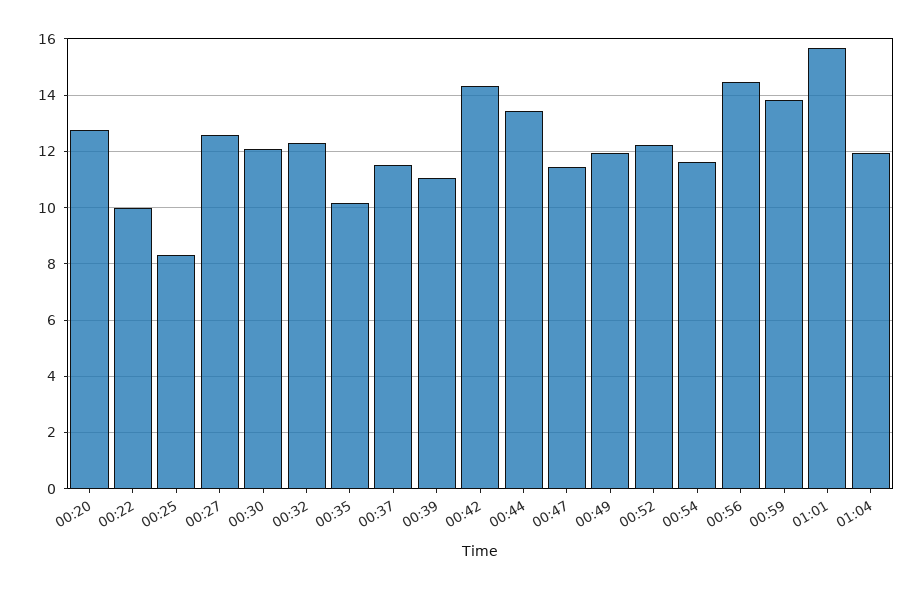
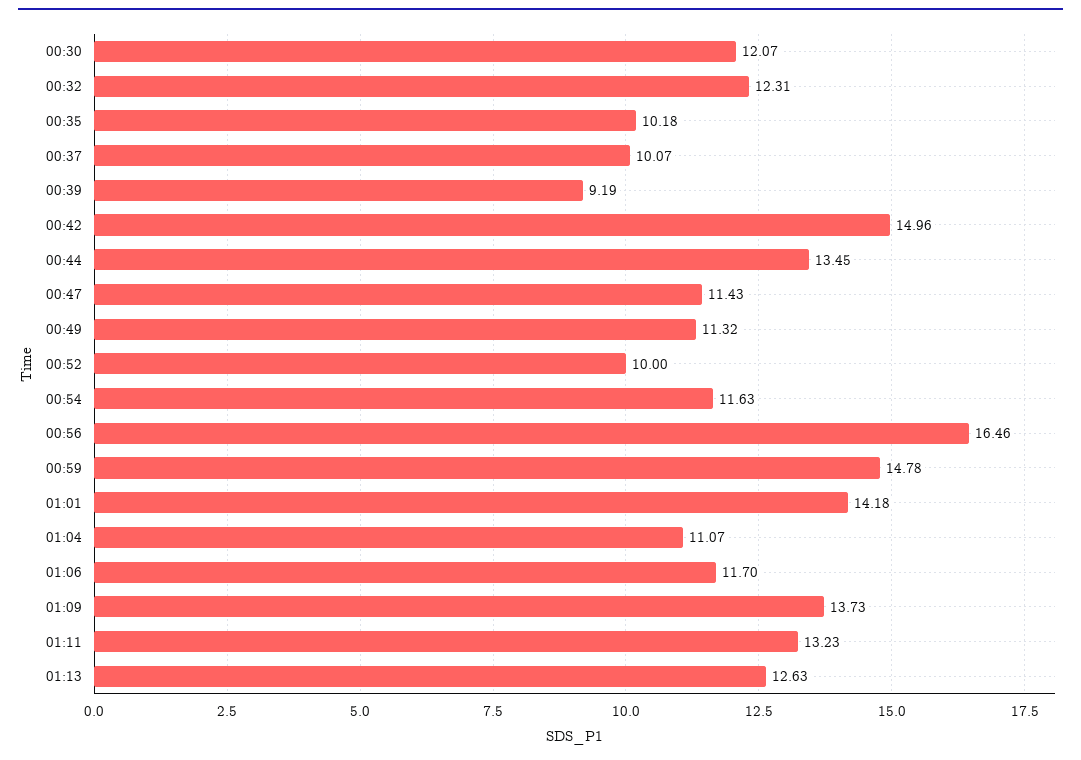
00:20: 12.75 -> none
00:22: 10 -> none
00:25: 8.25 -> none
00:27: 12.5 -> none
00:37: 11.5 -> 10.07
00:39: 11 -> 9.19
00:42: 14.25 -> 14.96
00:49: 12 -> 11.32
00:52: 12.25 -> 10
00:56: 14.5 -> 16.46
00:59: 13.75 -> 14.78
01:01: 15.75 -> 14.18
01:04: 12 -> 11.07
01:06: none -> 11.7
01:09: none -> 13.73
01:11: none -> 13.23
01:13: none -> 12.63

